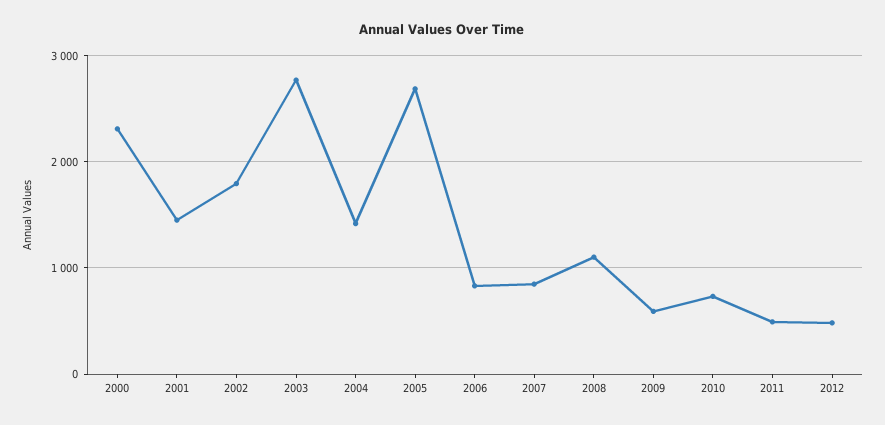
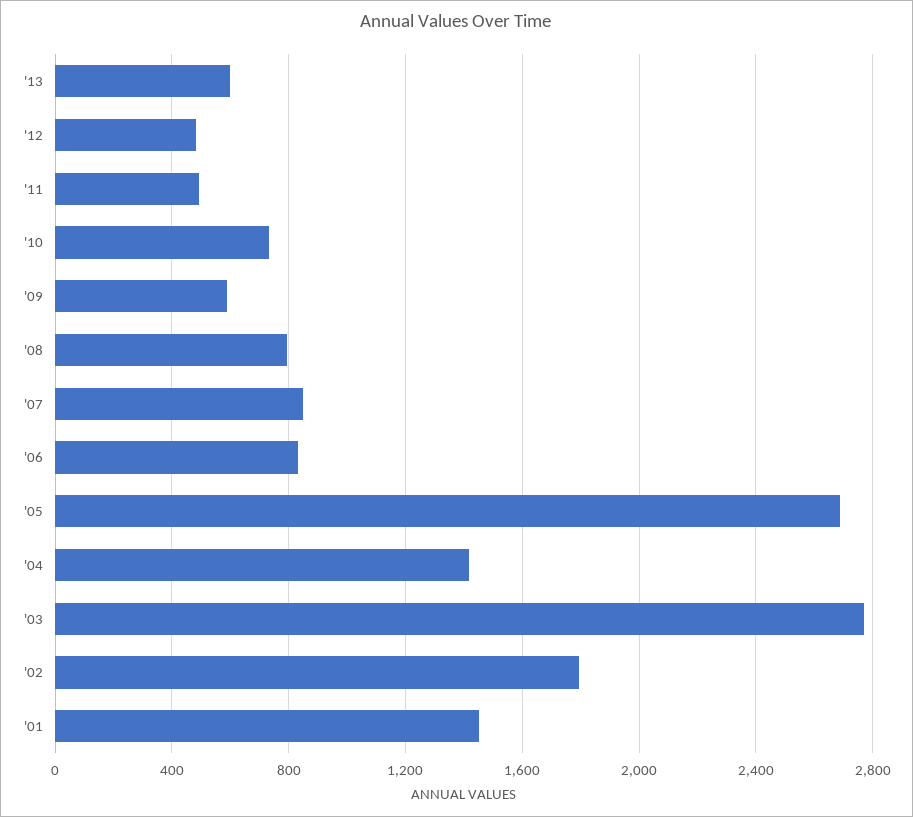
2000: 2300 -> none
2008: 1100 -> 800
'13: none -> 600

